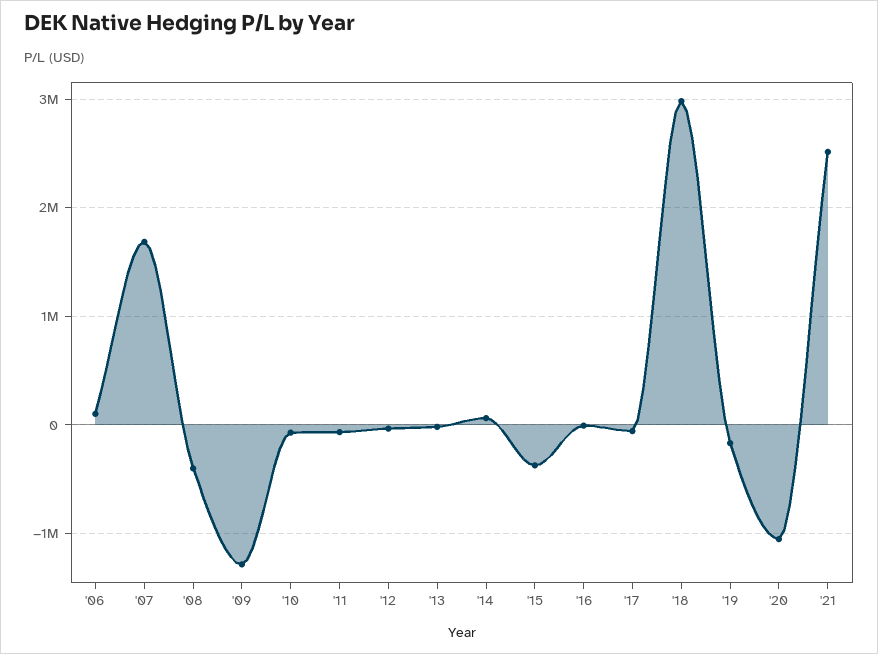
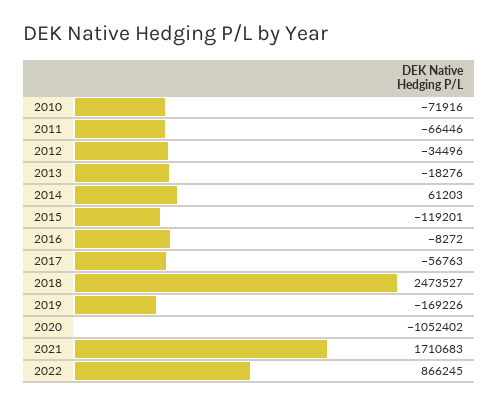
'06: 100000 -> none
'07: 1700000 -> none
'08: -400000 -> none
'09: -1300000 -> none
'15: -400000 -> -119201
'18: 3000000 -> 2473527
'21: 2500000 -> 1710683
2022: none -> 866245

